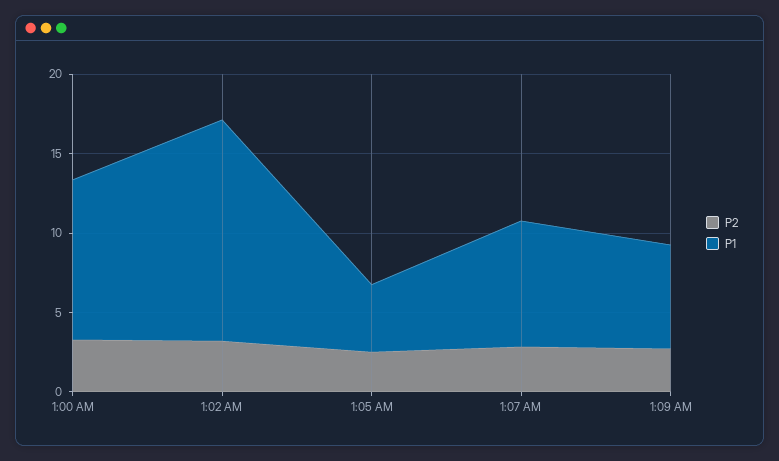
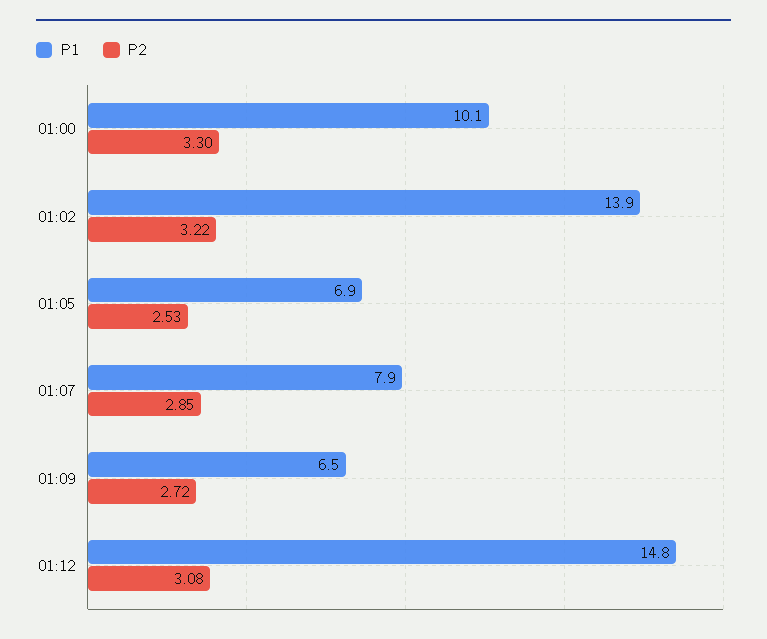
P1, 1:05 AM: 4 -> 6.9
P1, 01:12: none -> 14.8
P2, 01:12: none -> 3.08

